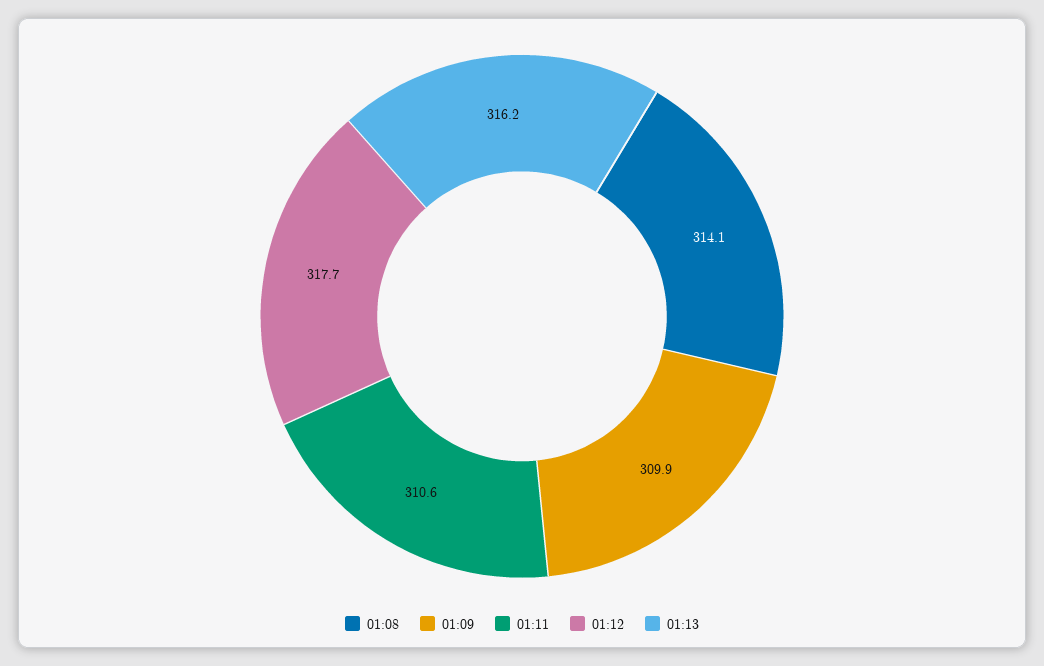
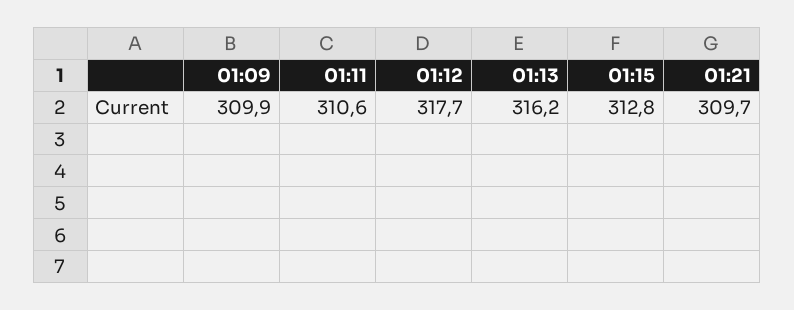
01:08: 314.1 -> none
01:15: none -> 312.8
01:21: none -> 309.7

